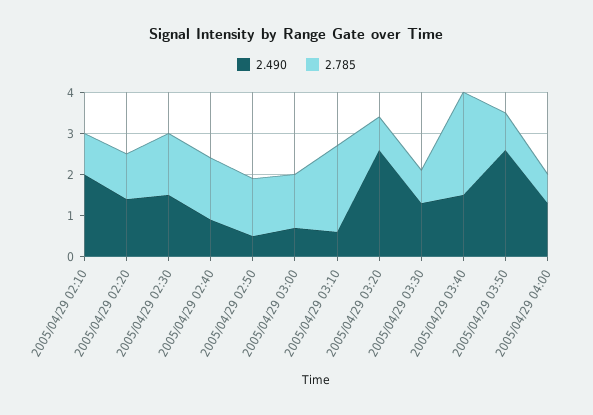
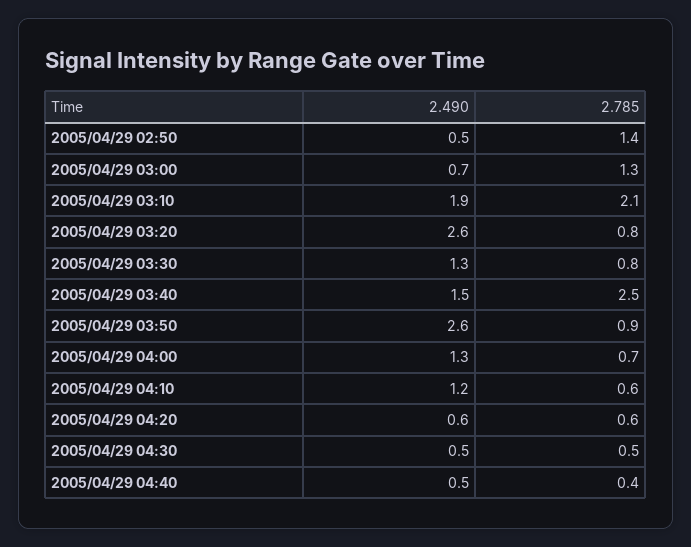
2.490, 2005/04/29 02:10: 2 -> none
2.785, 2005/04/29 02:10: 1 -> none
2.490, 2005/04/29 02:20: 1.5 -> none
2.785, 2005/04/29 02:20: 1 -> none
2.490, 2005/04/29 02:30: 1.5 -> none
2.785, 2005/04/29 02:30: 1.5 -> none
2.490, 2005/04/29 02:40: 1 -> none
2.785, 2005/04/29 02:40: 1.5 -> none
2.490, 2005/04/29 03:10: 0.5 -> 1.9
2.490, 2005/04/29 04:10: none -> 1.2
2.785, 2005/04/29 04:10: none -> 0.6
2.490, 2005/04/29 04:20: none -> 0.6
2.785, 2005/04/29 04:20: none -> 0.6
2.490, 2005/04/29 04:30: none -> 0.5
2.785, 2005/04/29 04:30: none -> 0.5
2.490, 2005/04/29 04:40: none -> 0.5
2.785, 2005/04/29 04:40: none -> 0.4

